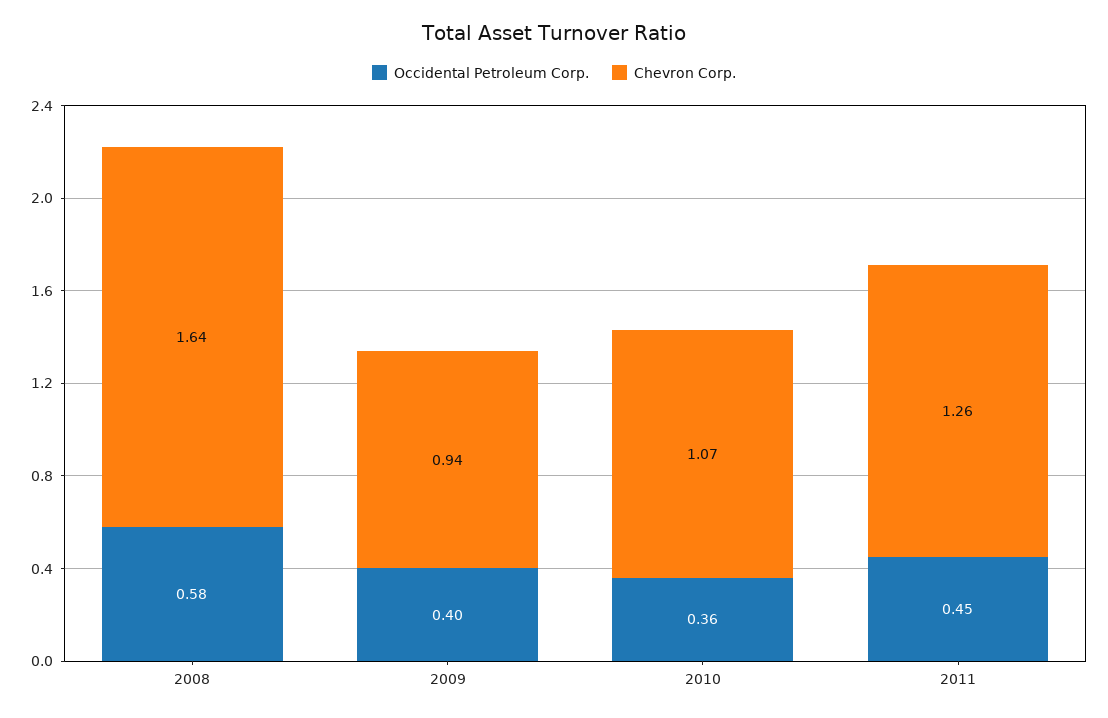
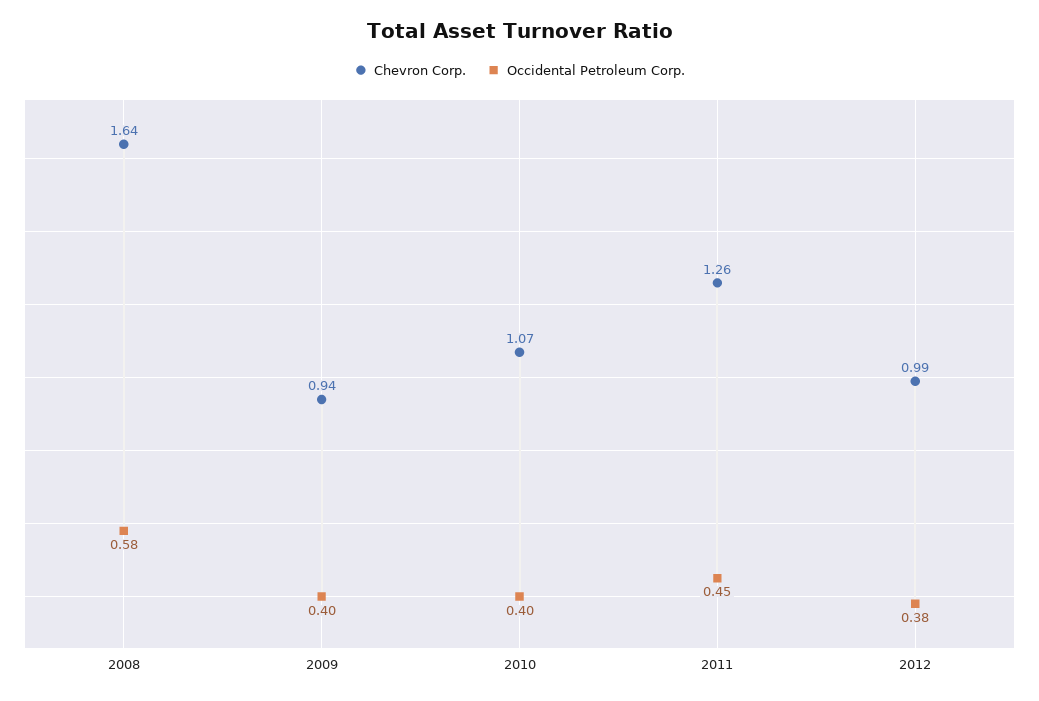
Occidental Petroleum Corp., 2010: 0.36 -> 0.4
Chevron Corp., 2012: none -> 0.99
Occidental Petroleum Corp., 2012: none -> 0.38

